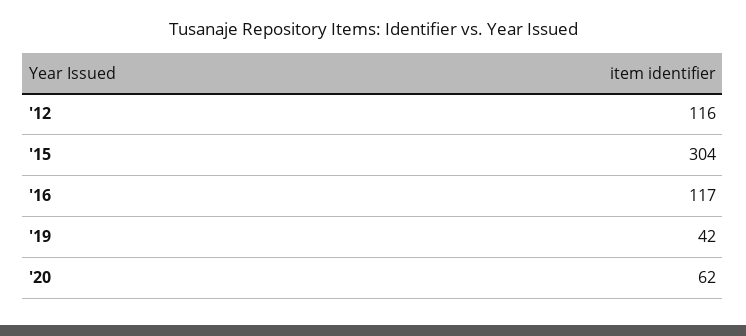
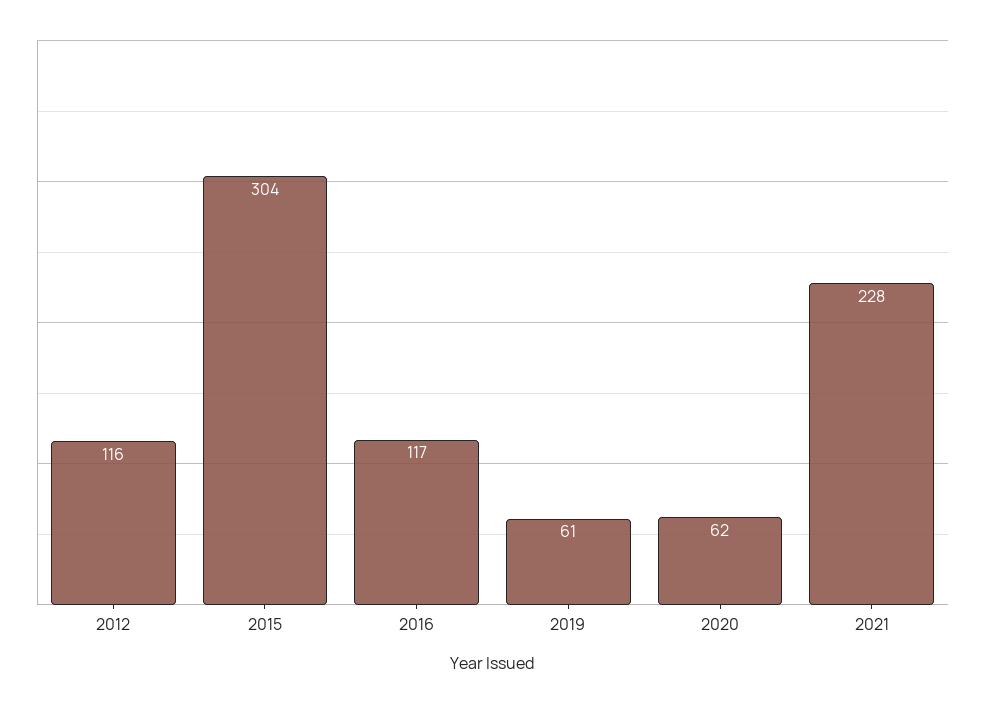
'19: 42 -> 61
2021: none -> 228

